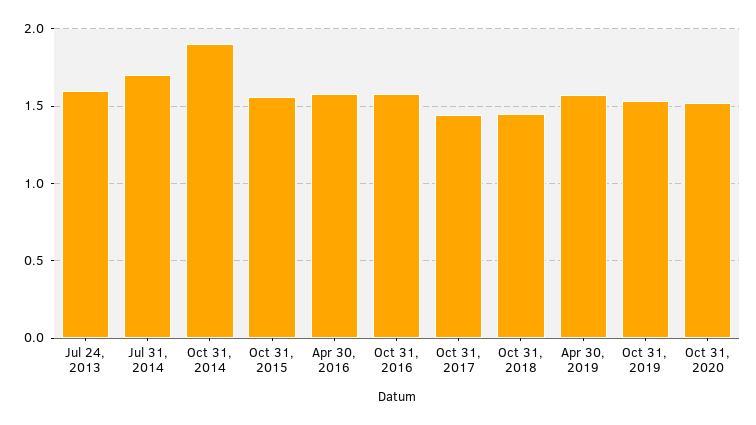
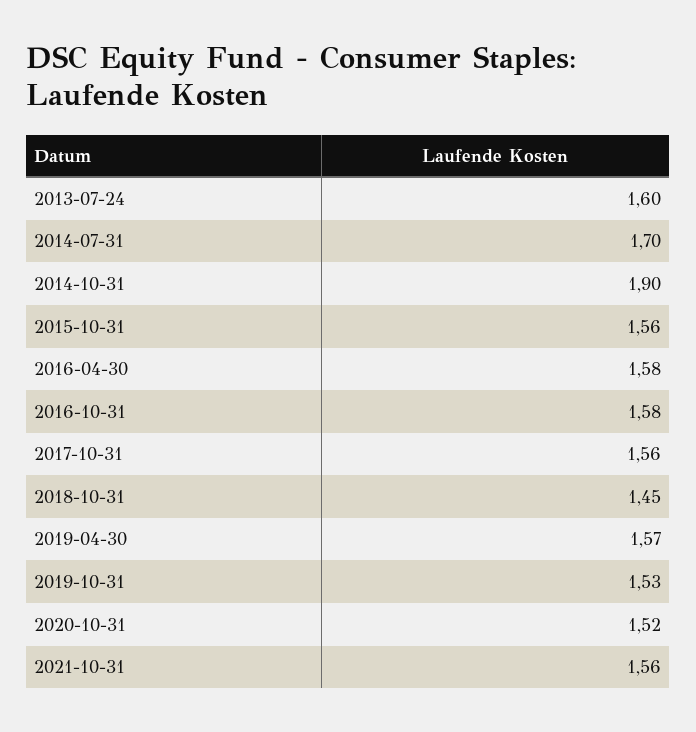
Oct 31, 2017: 1.45 -> 1.56
2021-10-31: none -> 1.56

